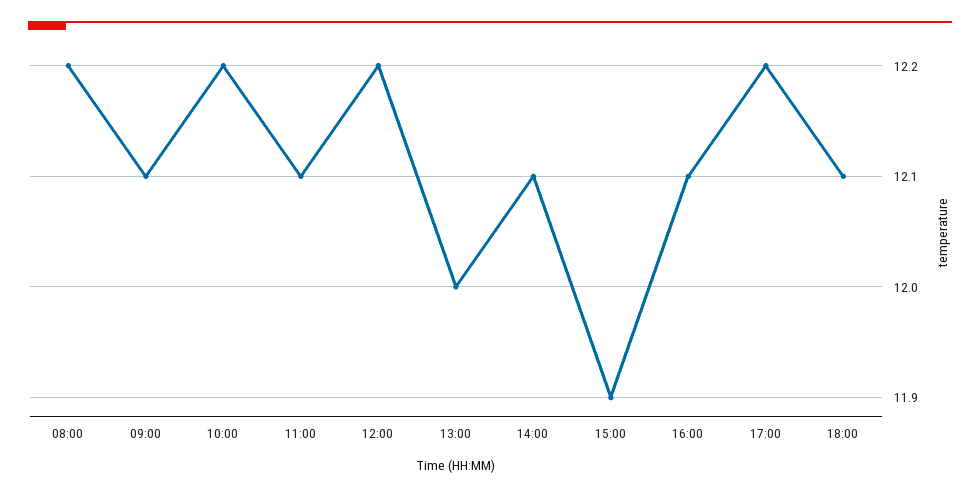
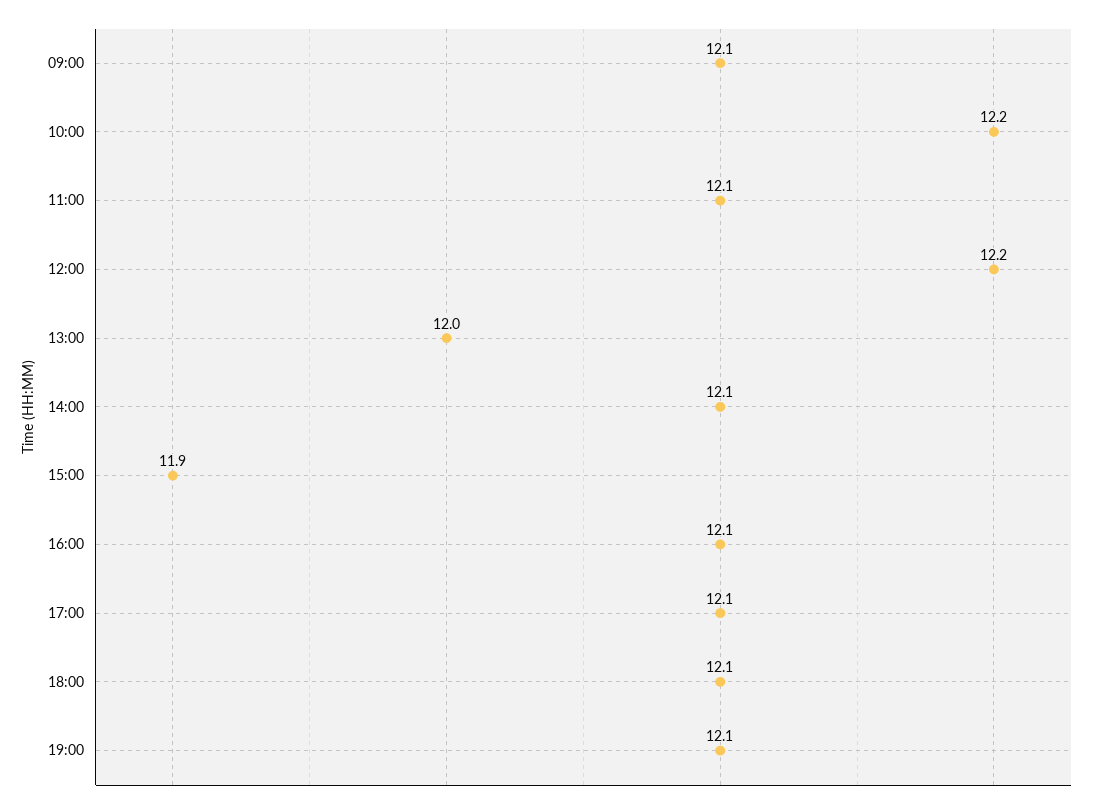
08:00: 12.2 -> none
17:00: 12.2 -> 12.1
19:00: none -> 12.1

